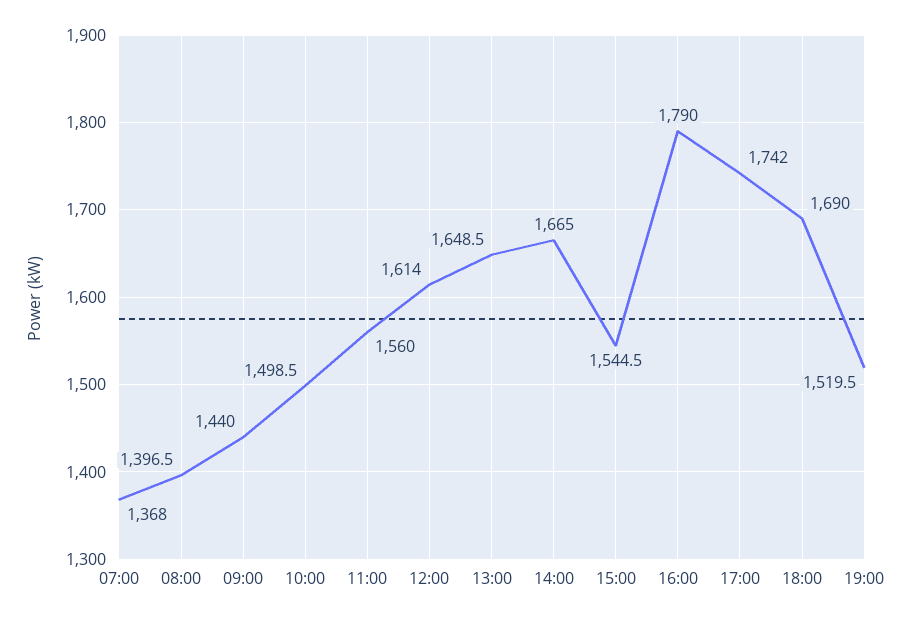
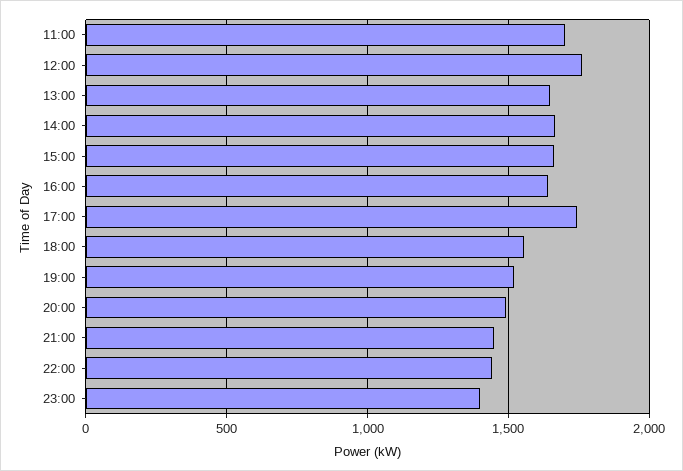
07:00: 1368 -> none
08:00: 1396.5 -> none
09:00: 1440 -> none
10:00: 1498.5 -> none
11:00: 1560 -> 1700
12:00: 1614 -> 1750
15:00: 1544.5 -> 1650
16:00: 1790 -> 1650
18:00: 1690 -> 1550
20:00: none -> 1500
21:00: none -> 1450
22:00: none -> 1450
23:00: none -> 1400

